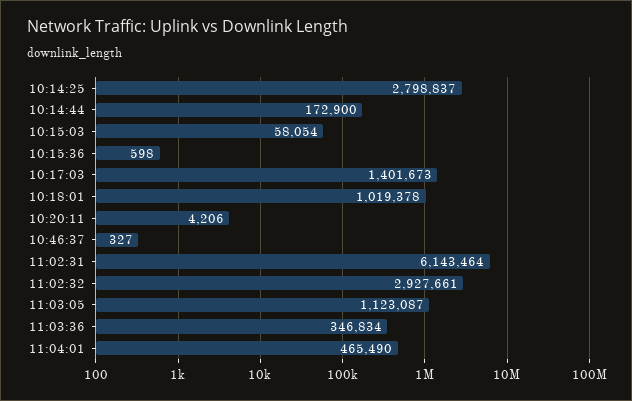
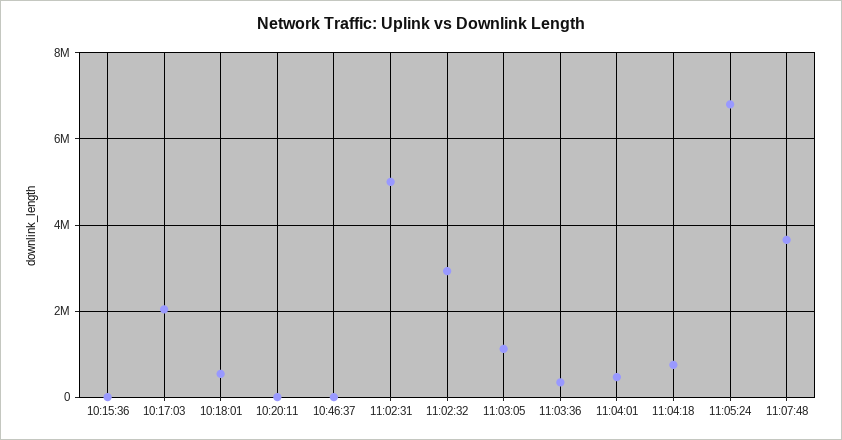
10:14:25: 2798837 -> none
10:14:44: 172900 -> none
10:15:03: 58054 -> none
10:17:03: 1401673 -> 2000000
10:18:01: 1019378 -> 600000
11:02:31: 6143464 -> 5000000
11:04:18: none -> 800000
11:05:24: none -> 6800000
11:07:48: none -> 3600000

